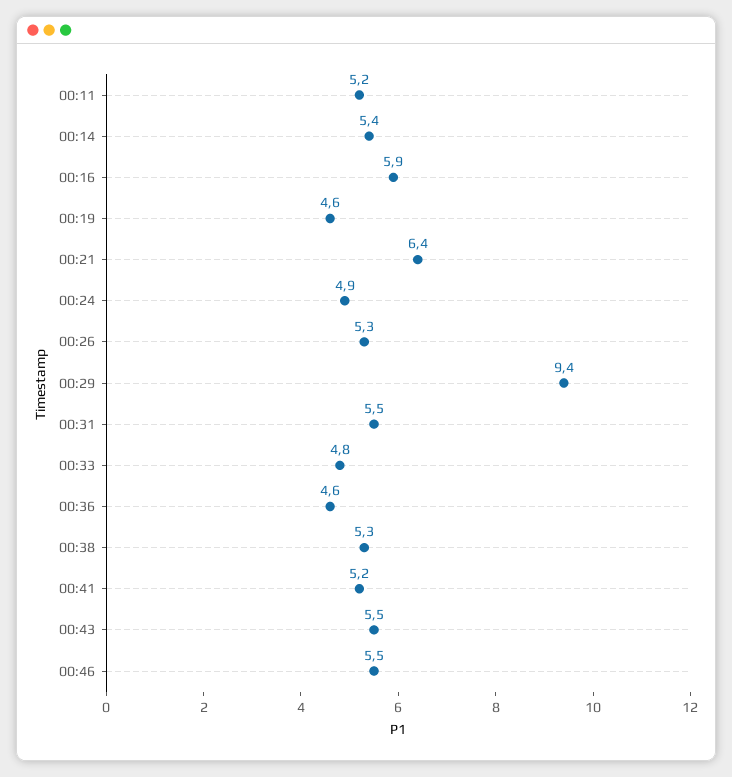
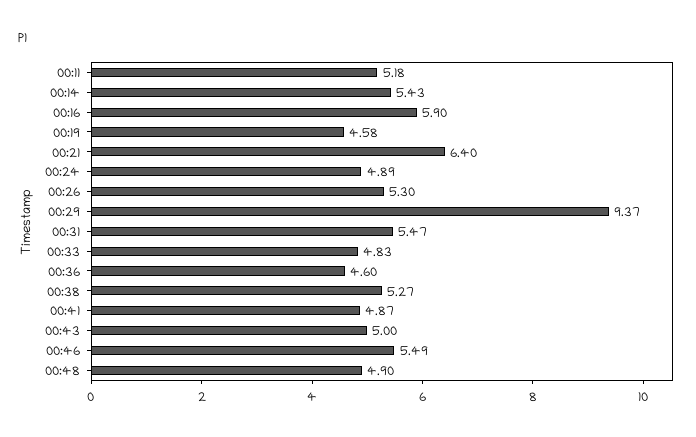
00:41: 5.2 -> 4.87
00:43: 5.5 -> 5
00:48: none -> 4.9

